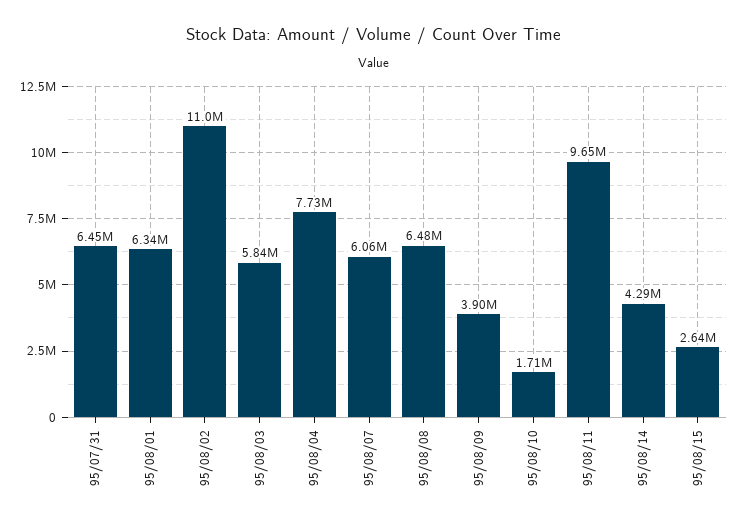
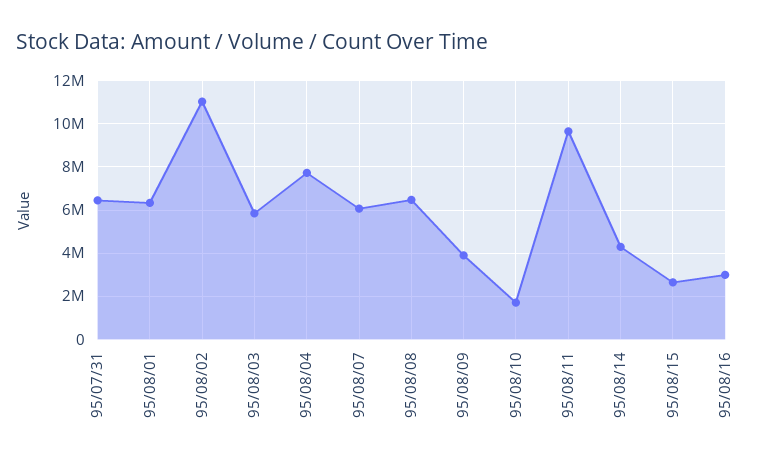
95/08/16: none -> 3000000

